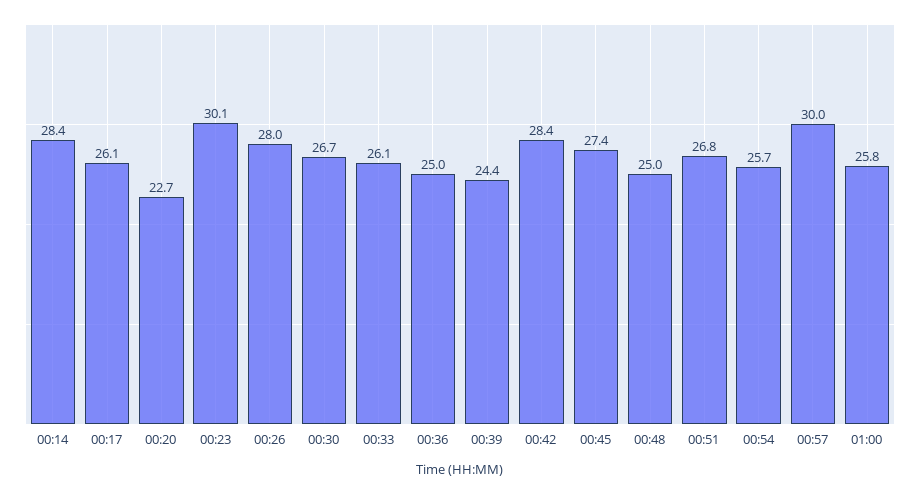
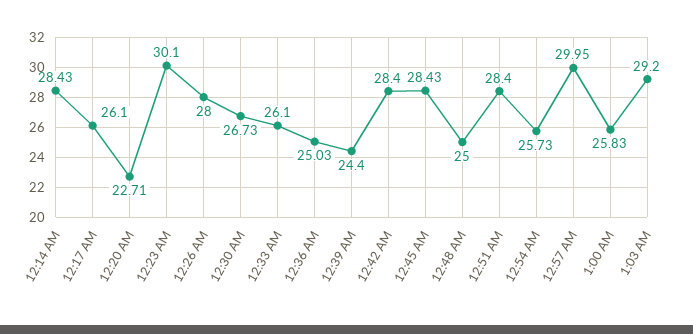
00:45: 27.4 -> 28.43
00:51: 26.8 -> 28.4
1:03 AM: none -> 29.2

